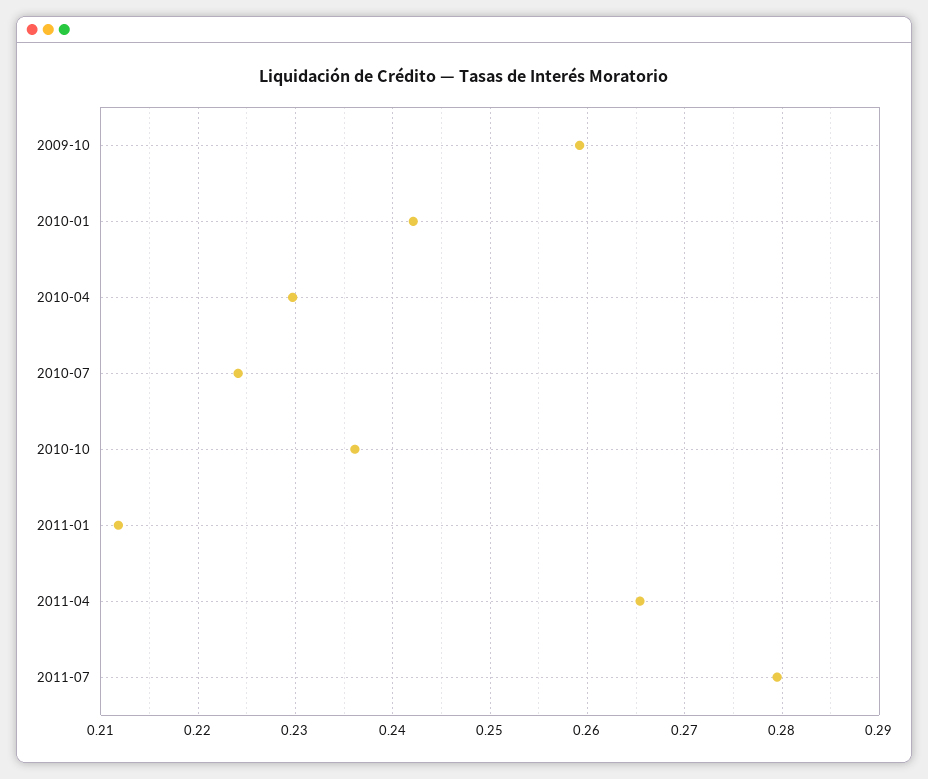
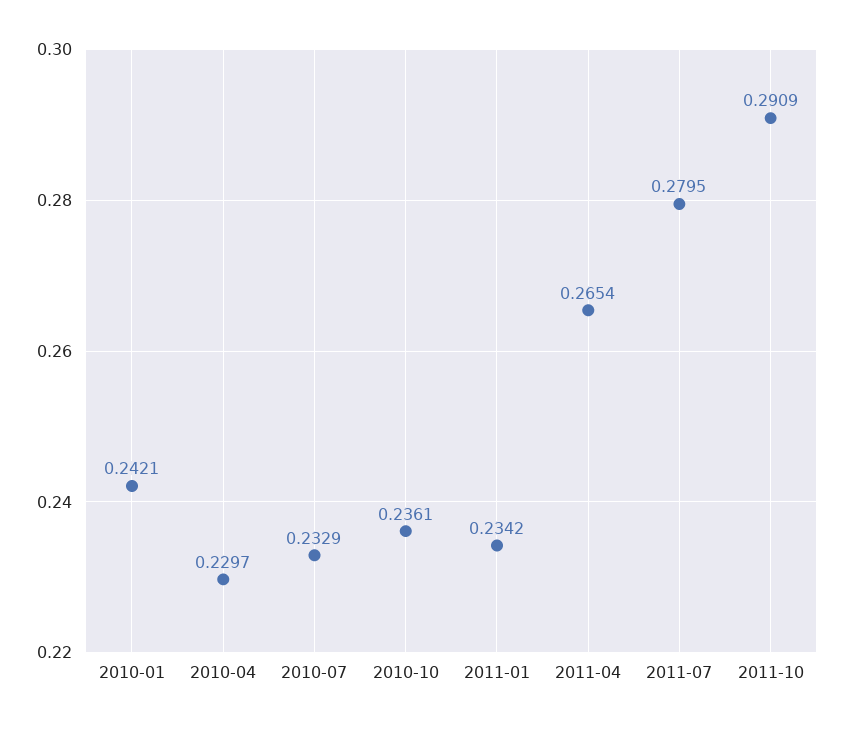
2009-10: 0.259 -> none
2010-07: 0.224 -> 0.2329
2011-01: 0.212 -> 0.2342
2011-10: none -> 0.2909

